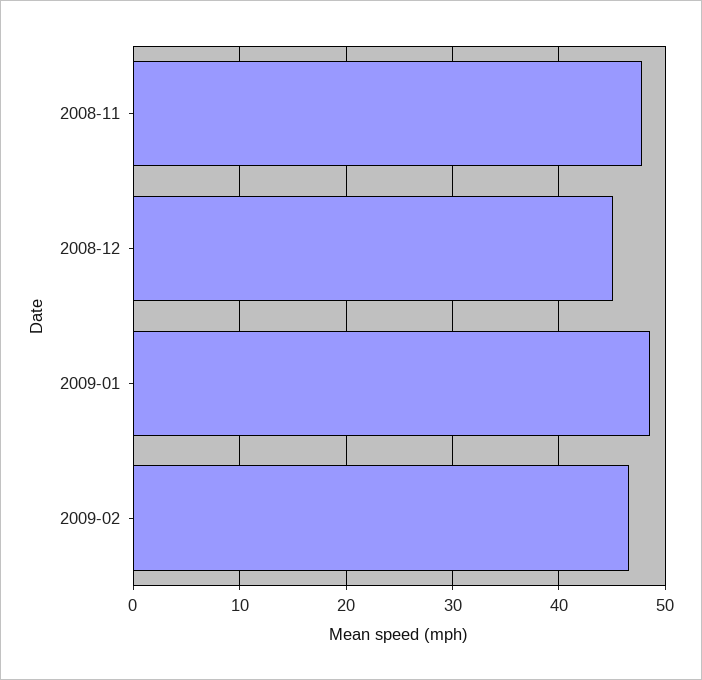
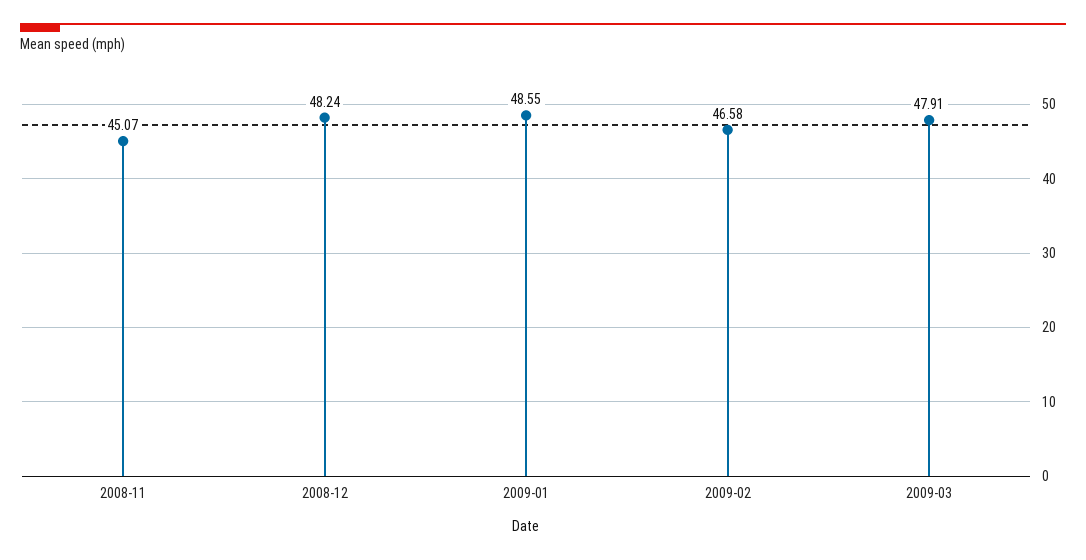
2008-11: 48 -> 45.07
2008-12: 45 -> 48.24
2009-03: none -> 47.91

